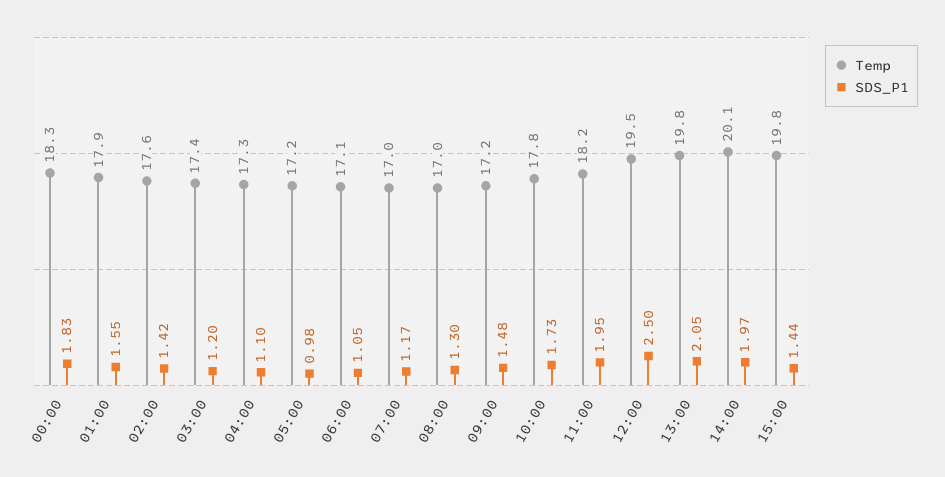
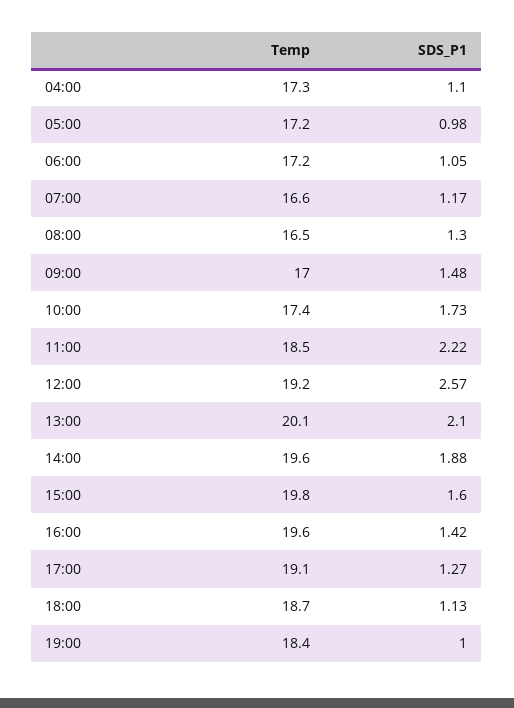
Temp, 00:00: 18.3 -> none
SDS_P1, 00:00: 1.83 -> none
Temp, 01:00: 17.9 -> none
SDS_P1, 01:00: 1.55 -> none
Temp, 02:00: 17.6 -> none
SDS_P1, 02:00: 1.42 -> none
Temp, 03:00: 17.4 -> none
SDS_P1, 03:00: 1.2 -> none
Temp, 06:00: 17.1 -> 17.2
Temp, 07:00: 17 -> 16.6
Temp, 08:00: 17 -> 16.5
Temp, 09:00: 17.2 -> 17
Temp, 10:00: 17.8 -> 17.4
Temp, 11:00: 18.2 -> 18.5
SDS_P1, 11:00: 1.95 -> 2.22
Temp, 12:00: 19.5 -> 19.2
SDS_P1, 12:00: 2.5 -> 2.57
Temp, 13:00: 19.8 -> 20.1
SDS_P1, 13:00: 2.05 -> 2.1
Temp, 14:00: 20.1 -> 19.6
SDS_P1, 14:00: 1.97 -> 1.88
SDS_P1, 15:00: 1.44 -> 1.6
Temp, 16:00: none -> 19.6
SDS_P1, 16:00: none -> 1.42
Temp, 17:00: none -> 19.1
SDS_P1, 17:00: none -> 1.27
Temp, 18:00: none -> 18.7
SDS_P1, 18:00: none -> 1.13
Temp, 19:00: none -> 18.4
SDS_P1, 19:00: none -> 1

